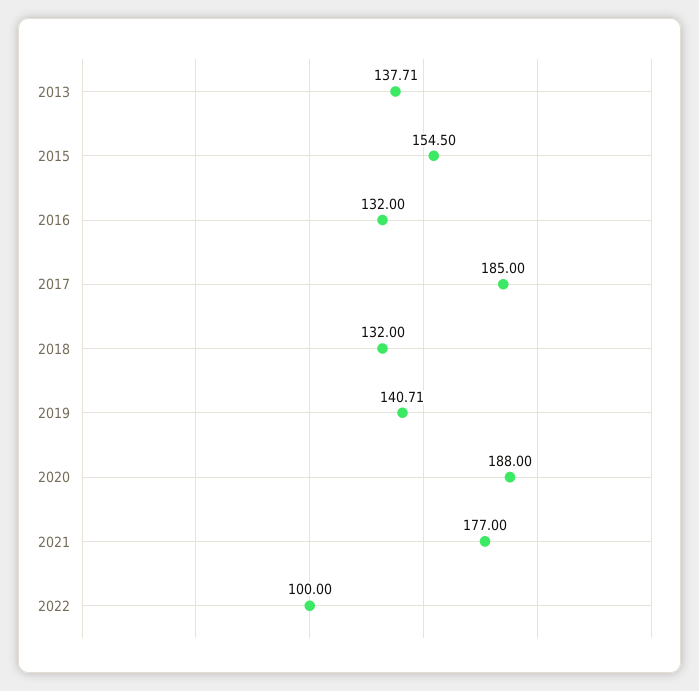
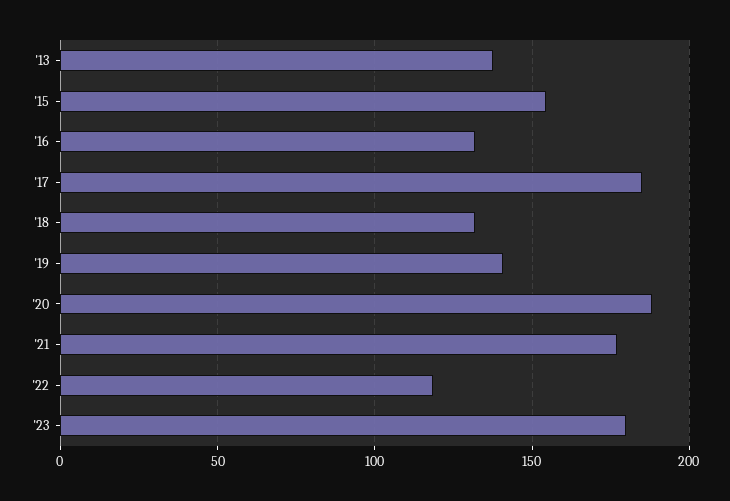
2022: 100 -> 120
'23: none -> 180

